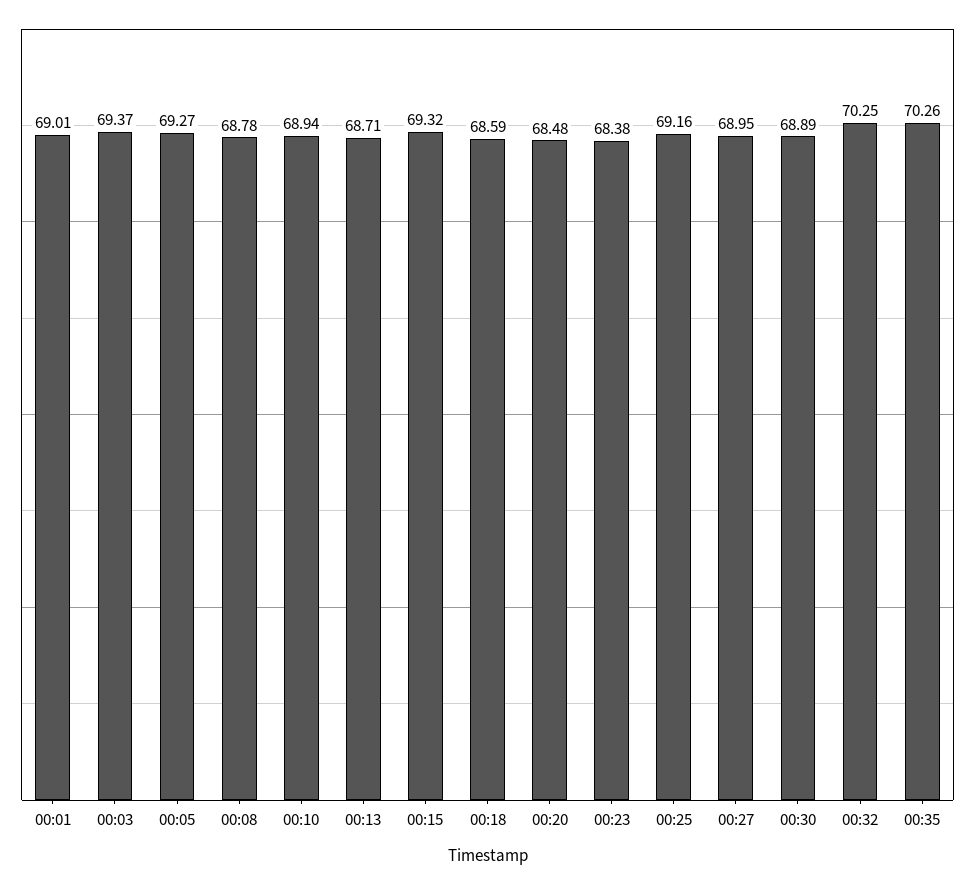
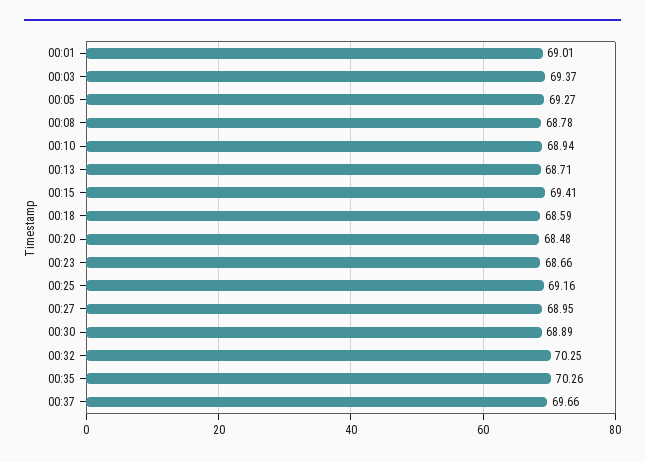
00:15: 69.32 -> 69.41
00:23: 68.38 -> 68.66
00:37: none -> 69.66

